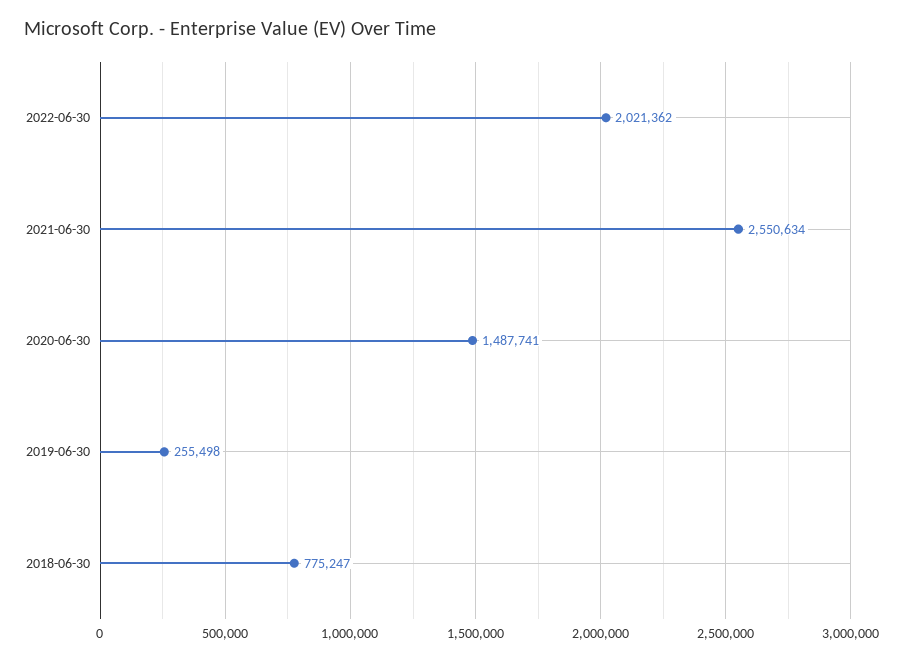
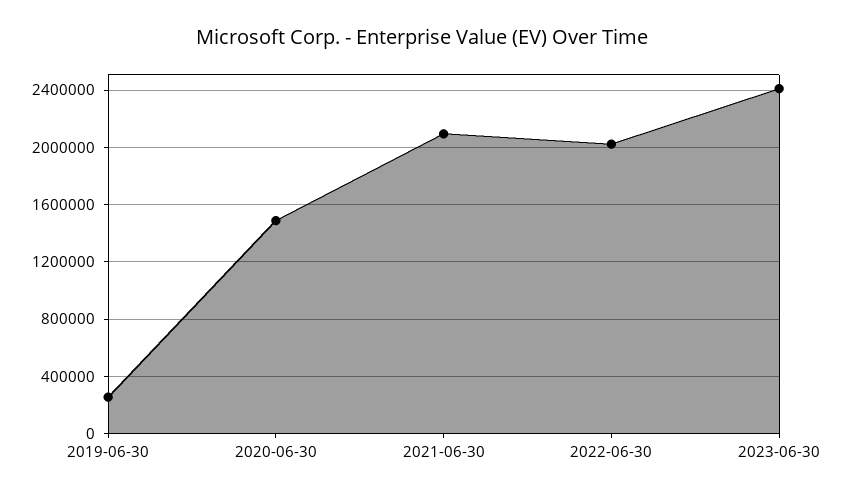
2021-06-30: 2550634 -> 2100000
2018-06-30: 775247 -> none
2023-06-30: none -> 2400000

